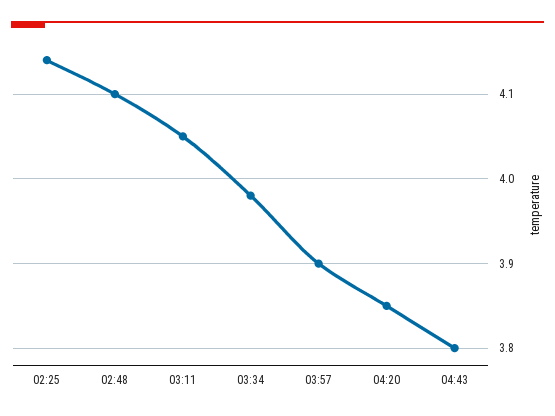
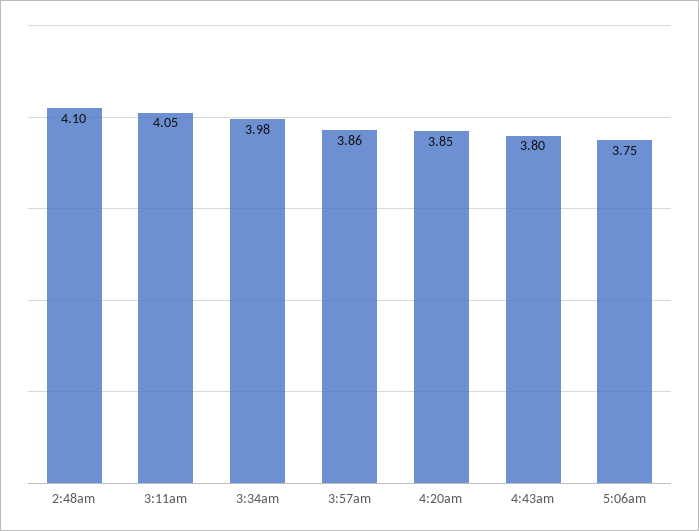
02:25: 4.14 -> none
03:57: 3.9 -> 3.86
5:06am: none -> 3.75

